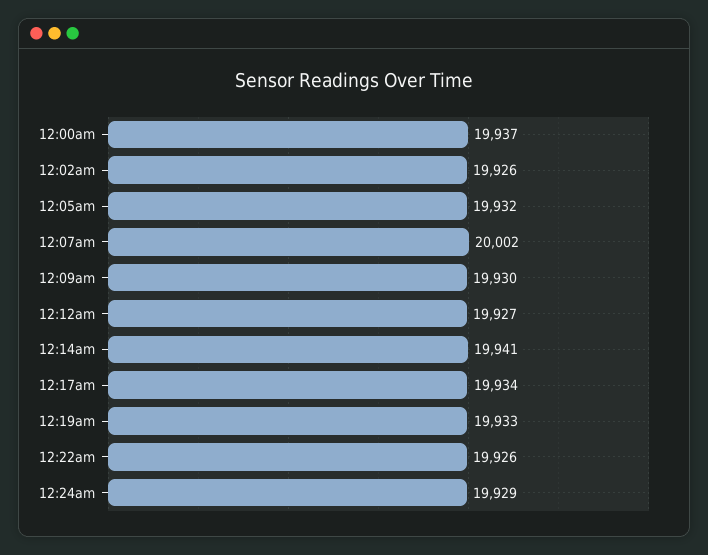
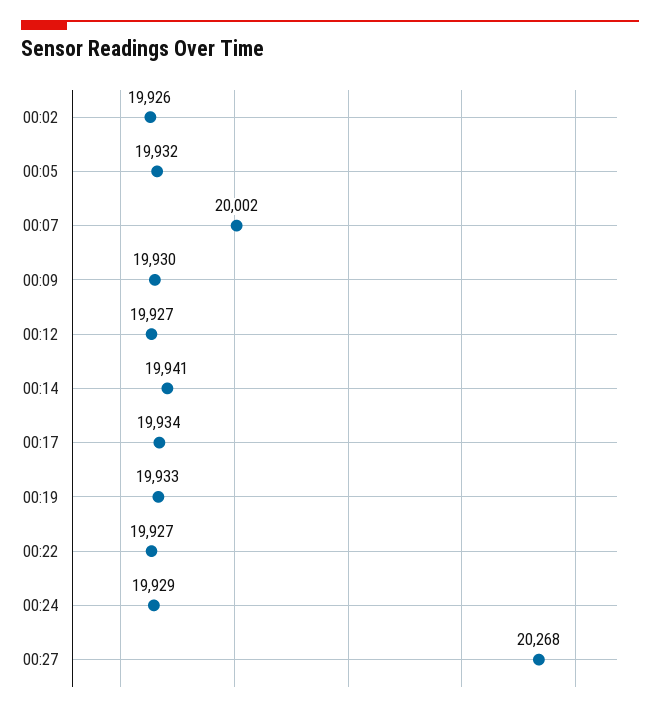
12:00am: 19937 -> none
12:22am: 19926 -> 19927
00:27: none -> 20268

